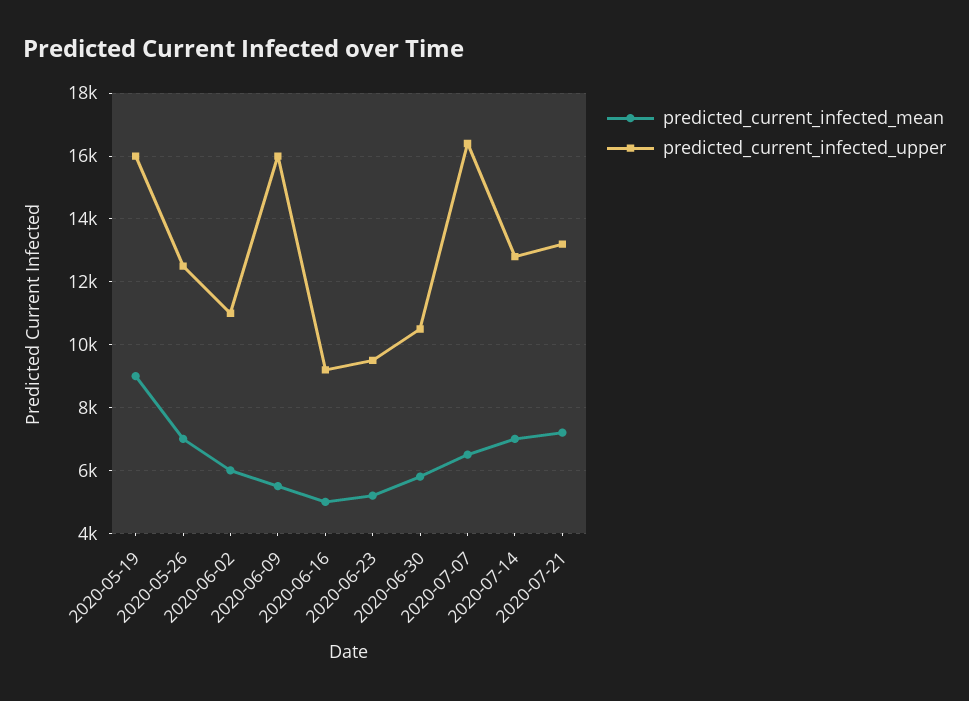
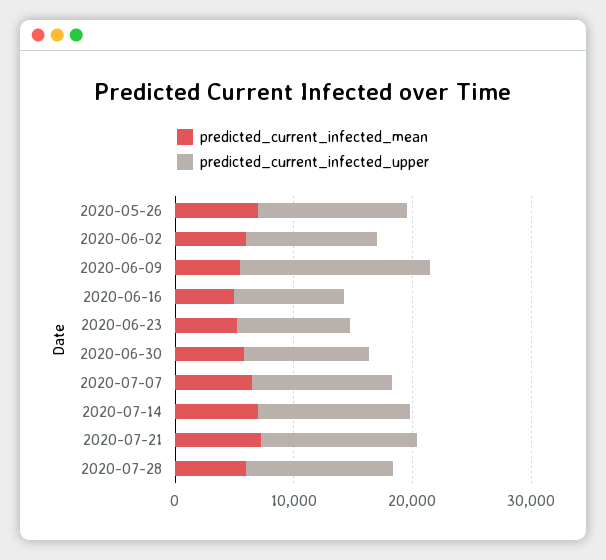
predicted_current_infected_mean, 2020-05-19: 9000 -> none
predicted_current_infected_upper, 2020-05-19: 16000 -> none
predicted_current_infected_upper, 2020-07-07: 16400 -> 12000
predicted_current_infected_mean, 2020-07-28: none -> 6000
predicted_current_infected_upper, 2020-07-28: none -> 12000

